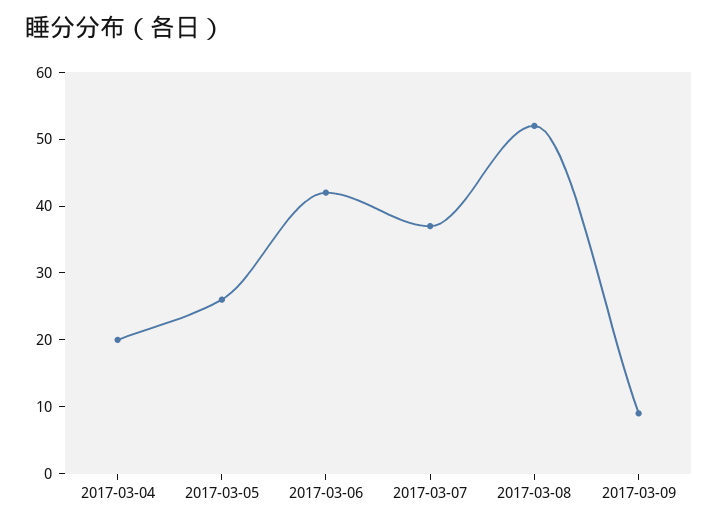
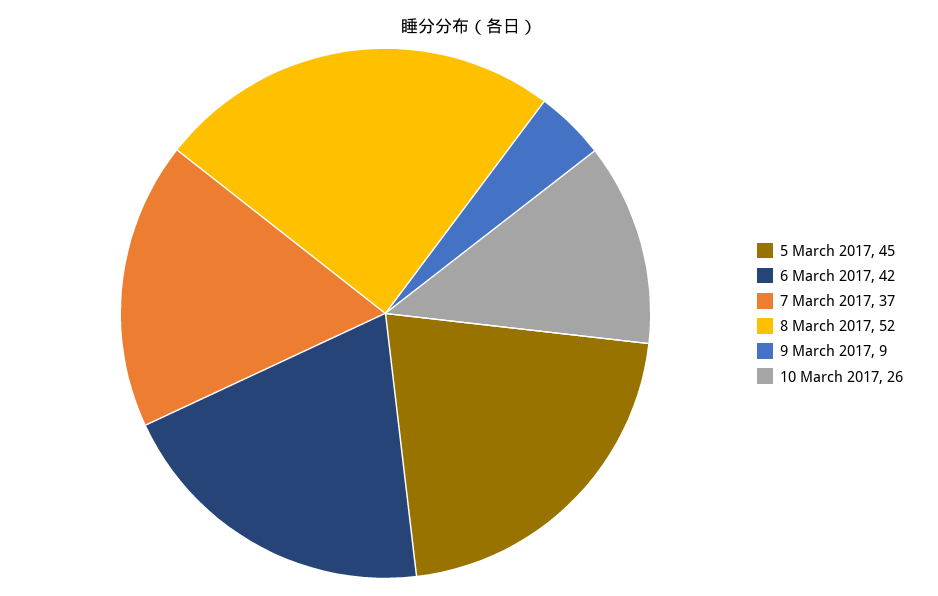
2017-03-04: 20 -> none
2017-03-05: 25 -> 45
10 March 2017: none -> 26

